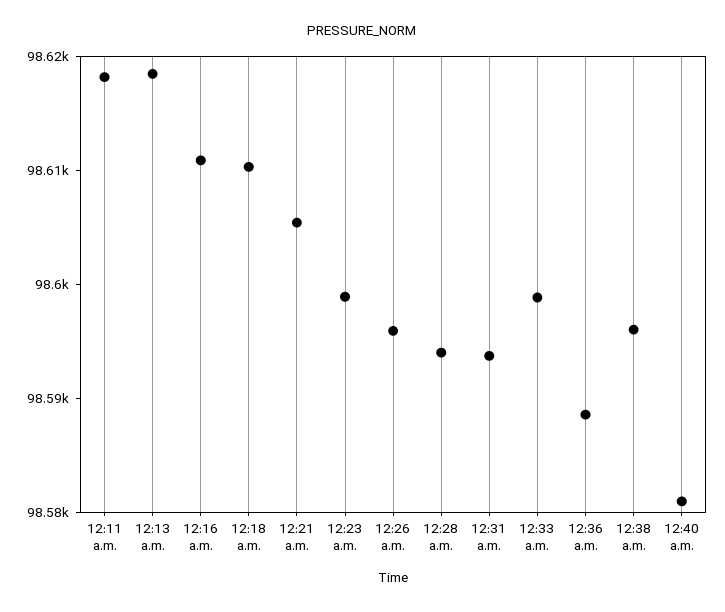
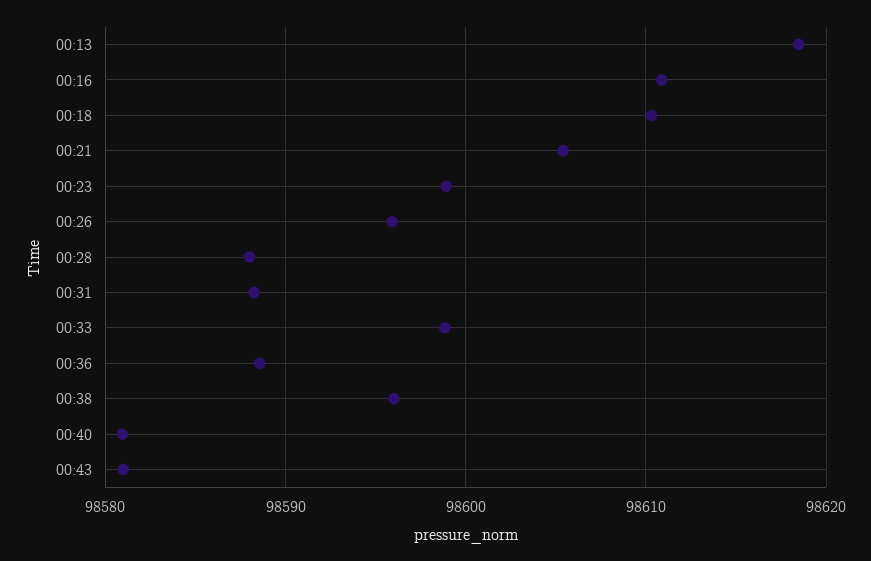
12:11 a.m.: 98618 -> none
12:28 a.m.: 98594 -> 98588
12:31 a.m.: 98594 -> 98588
00:43: none -> 98581

